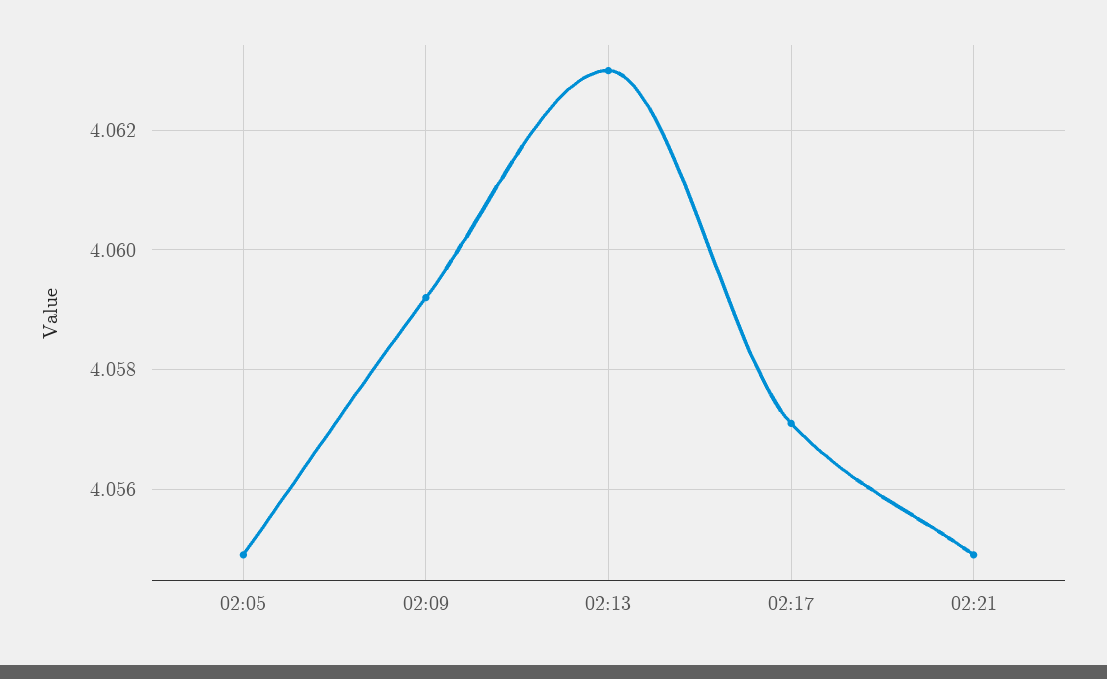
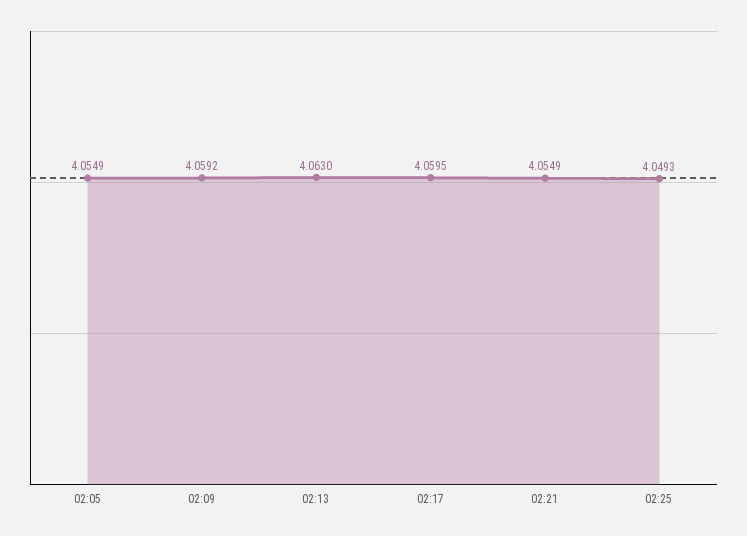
02:17: 4.057 -> 4.0595
02:25: none -> 4.0493

